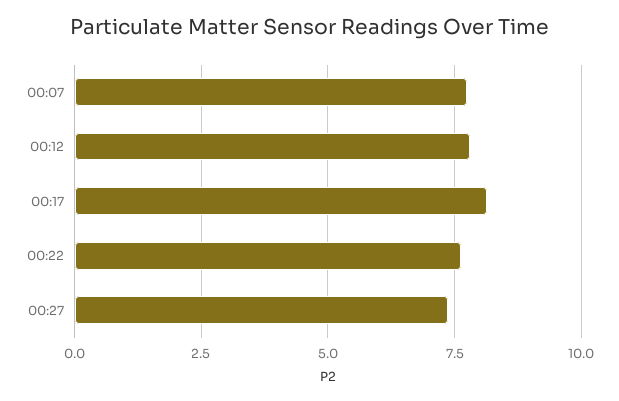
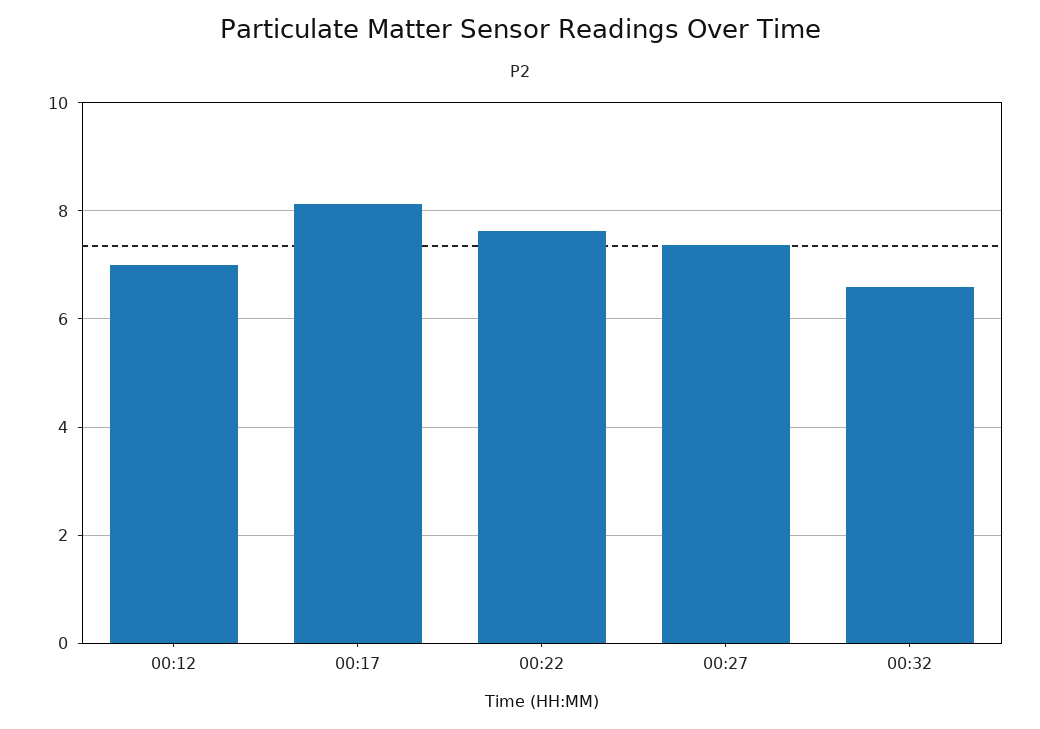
00:07: 7.75 -> none
00:12: 7.75 -> 7
00:32: none -> 6.6

